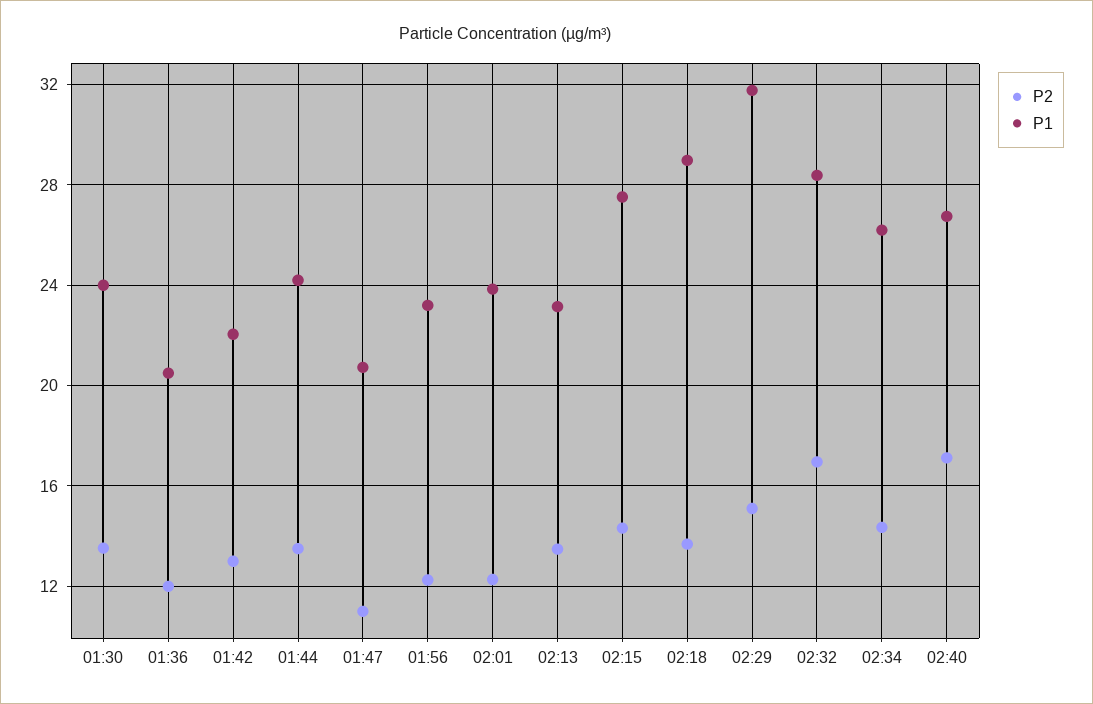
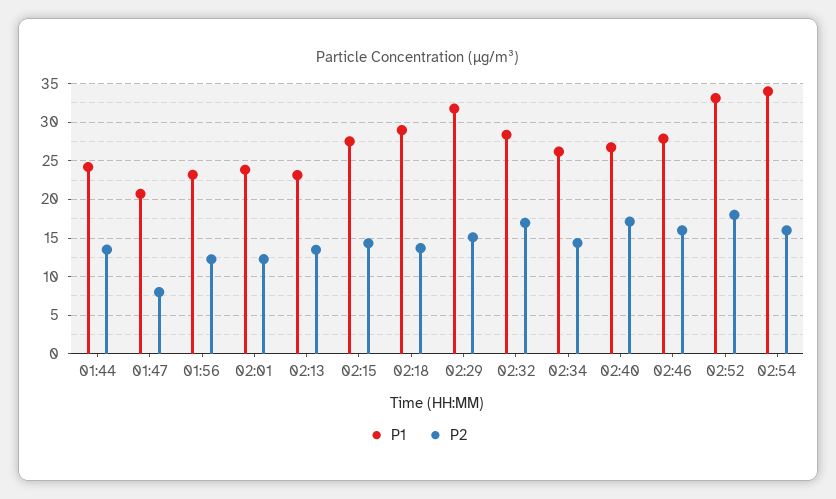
P2, 01:30: 13.5 -> none
P1, 01:30: 24 -> none
P2, 01:36: 12 -> none
P1, 01:36: 20.5 -> none
P2, 01:42: 13 -> none
P1, 01:42: 22 -> none
P2, 01:47: 11 -> 8
P1, 02:46: none -> 28
P2, 02:46: none -> 16
P1, 02:52: none -> 33
P2, 02:52: none -> 18
P1, 02:54: none -> 34
P2, 02:54: none -> 16

